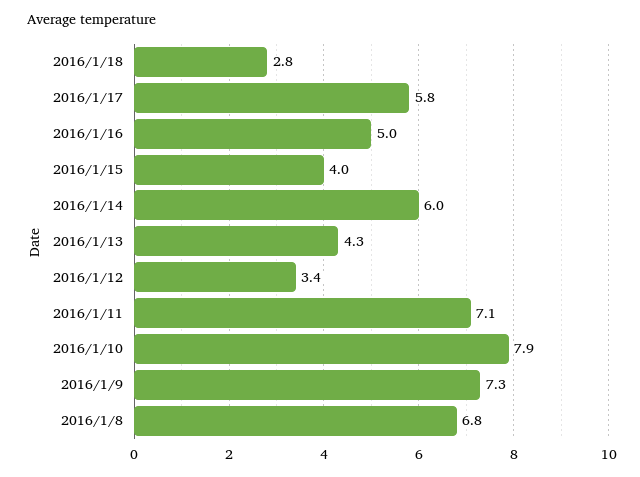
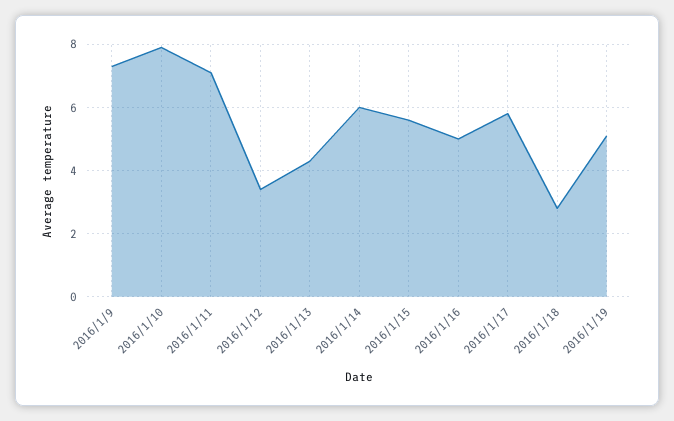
2016/1/15: 4 -> 5.5
2016/1/8: 6.8 -> none
2016/1/19: none -> 5

